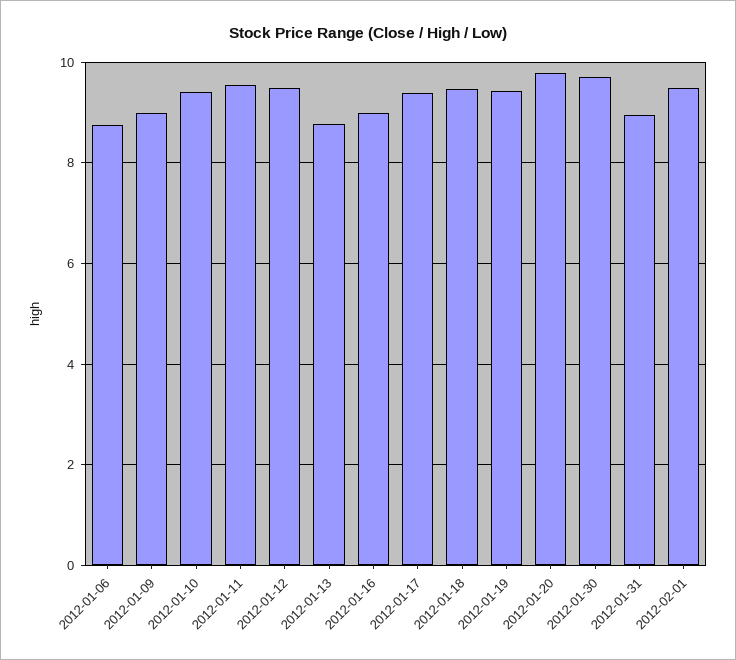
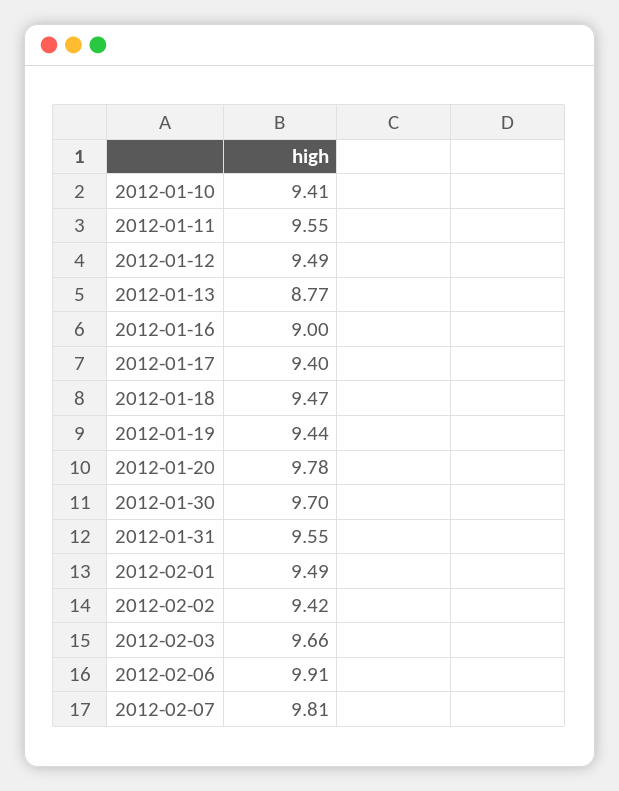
2012-01-06: 8.8 -> none
2012-01-09: 9 -> none
2012-01-31: 9 -> 9.55
2012-02-02: none -> 9.42
2012-02-03: none -> 9.66
2012-02-06: none -> 9.91
2012-02-07: none -> 9.81

